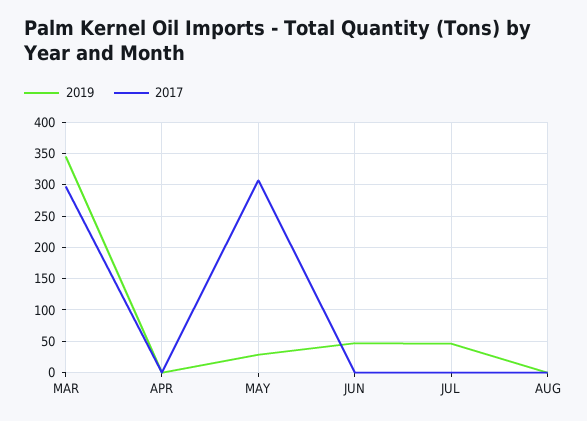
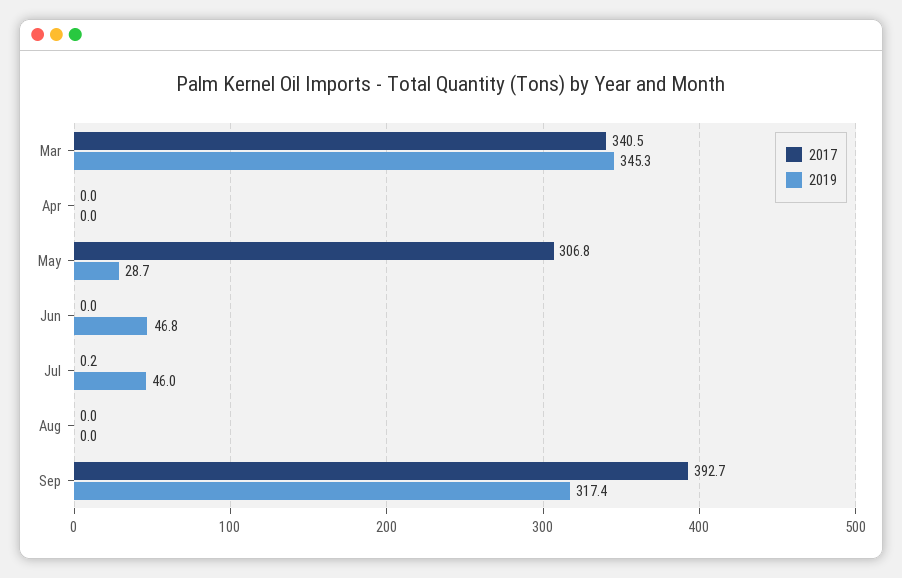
2017, MAR: 300 -> 340.5
2017, Sep: none -> 392.7
2019, Sep: none -> 317.4

